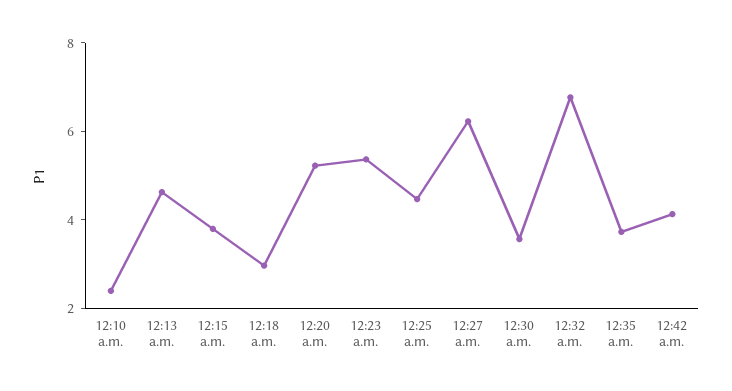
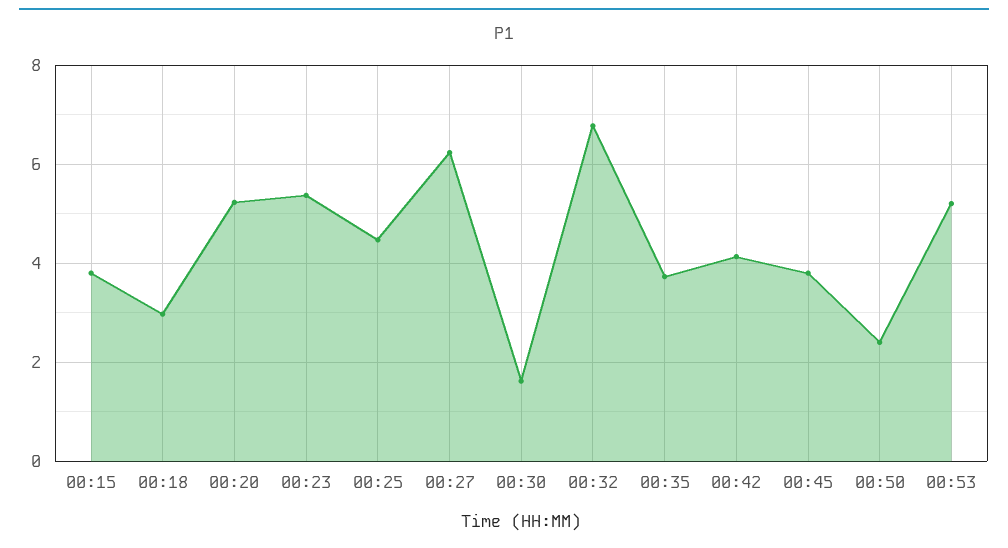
12:10 a.m.: 2.5 -> none
12:13 a.m.: 4.5 -> none
12:30 a.m.: 3.5 -> 1.6
00:45: none -> 3.8
00:50: none -> 2.4
00:53: none -> 5.2

